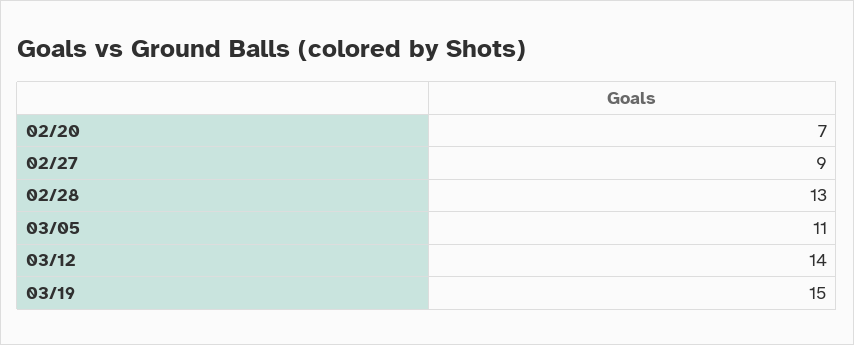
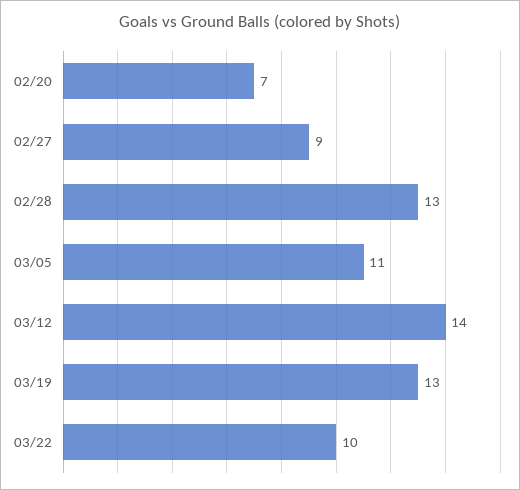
03/19: 15 -> 13
03/22: none -> 10

